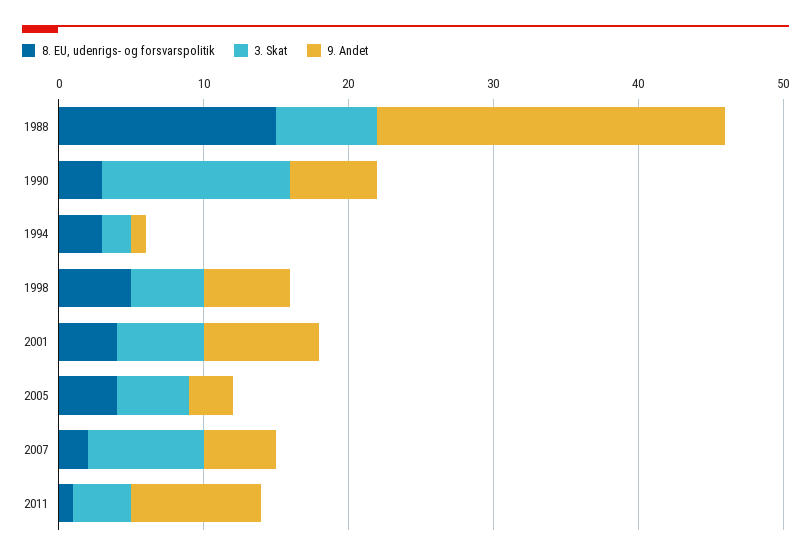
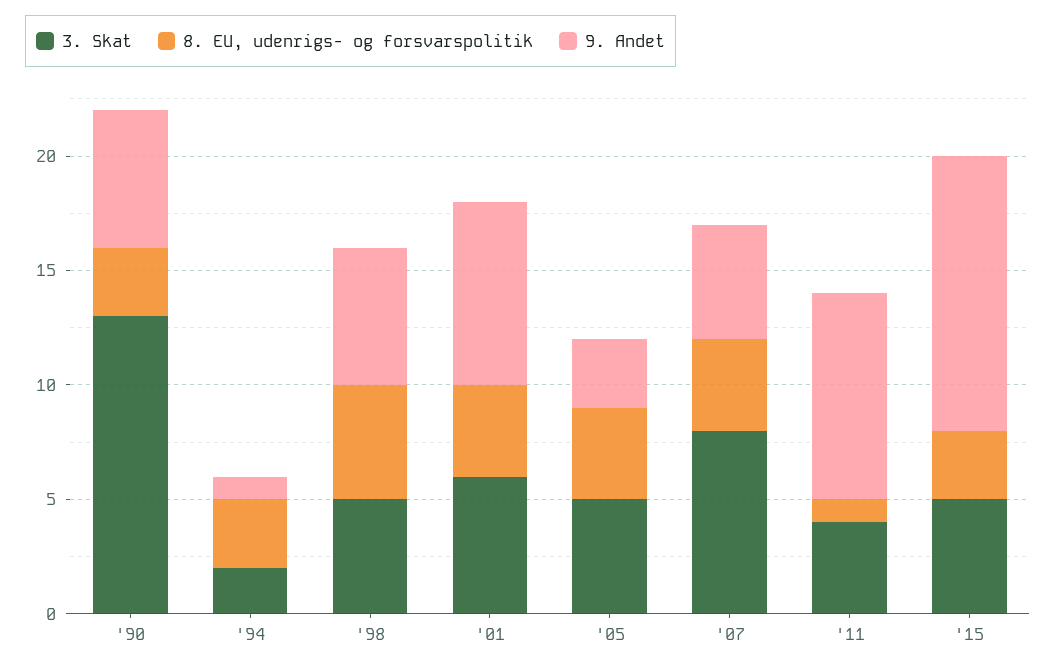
8. EU, udenrigs- og forsvarspolitik, 1988: 15 -> none
3. Skat, 1988: 7 -> none
9. Andet, 1988: 24 -> none
8. EU, udenrigs- og forsvarspolitik, 2007: 2 -> 4
3. Skat, '15: none -> 5
8. EU, udenrigs- og forsvarspolitik, '15: none -> 3
9. Andet, '15: none -> 12

